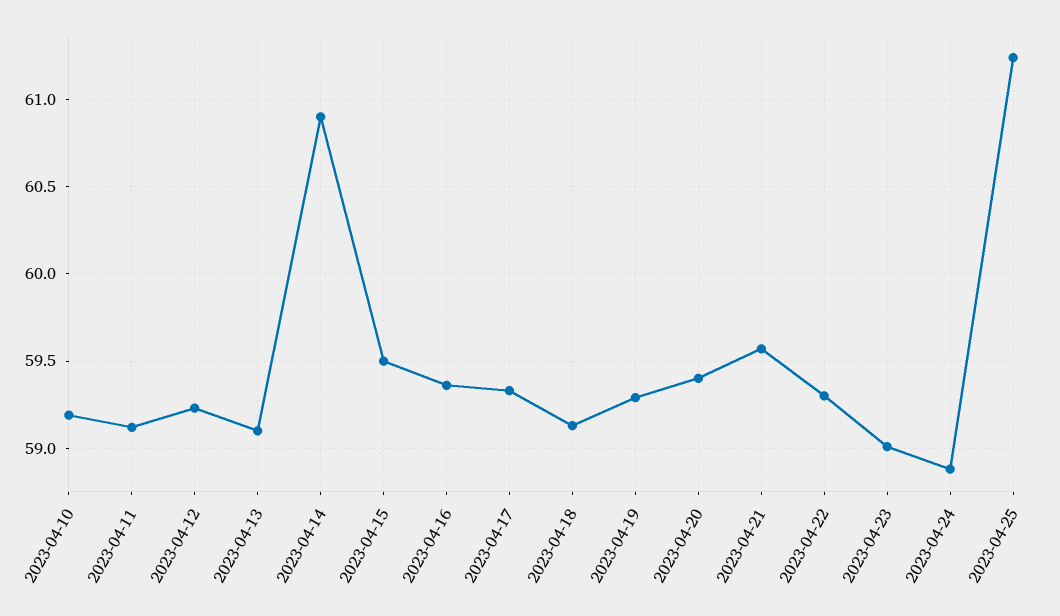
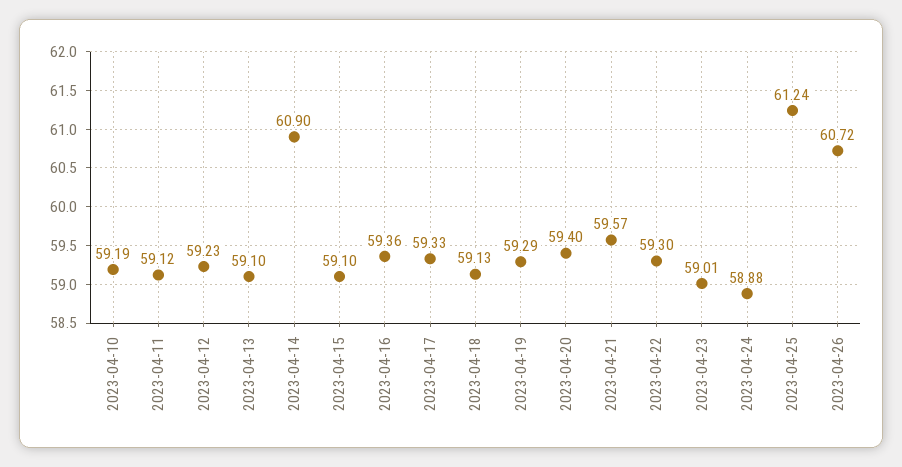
2023-04-15: 59.5 -> 59.1
2023-04-26: none -> 60.72

